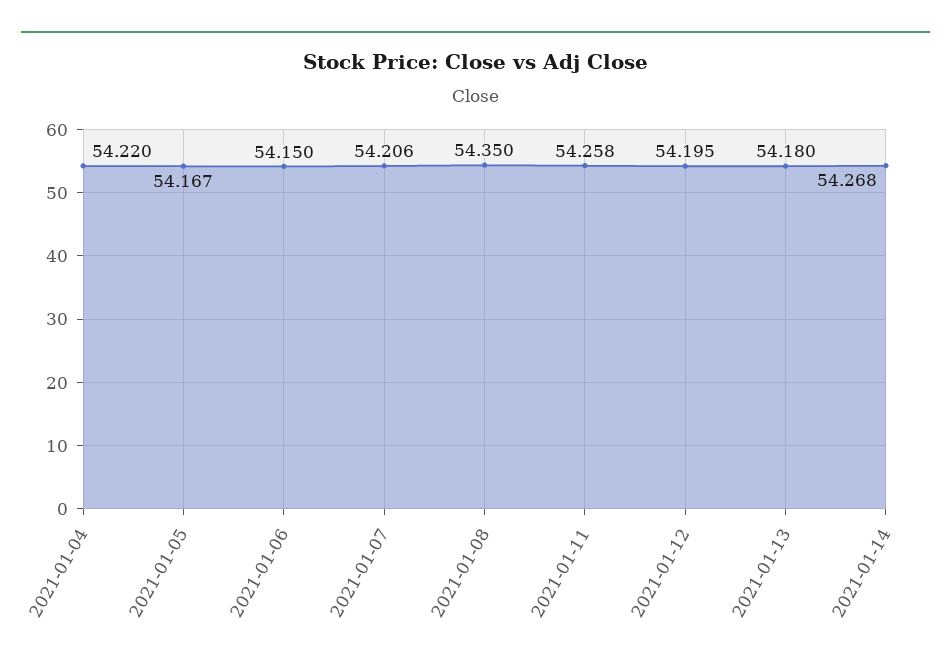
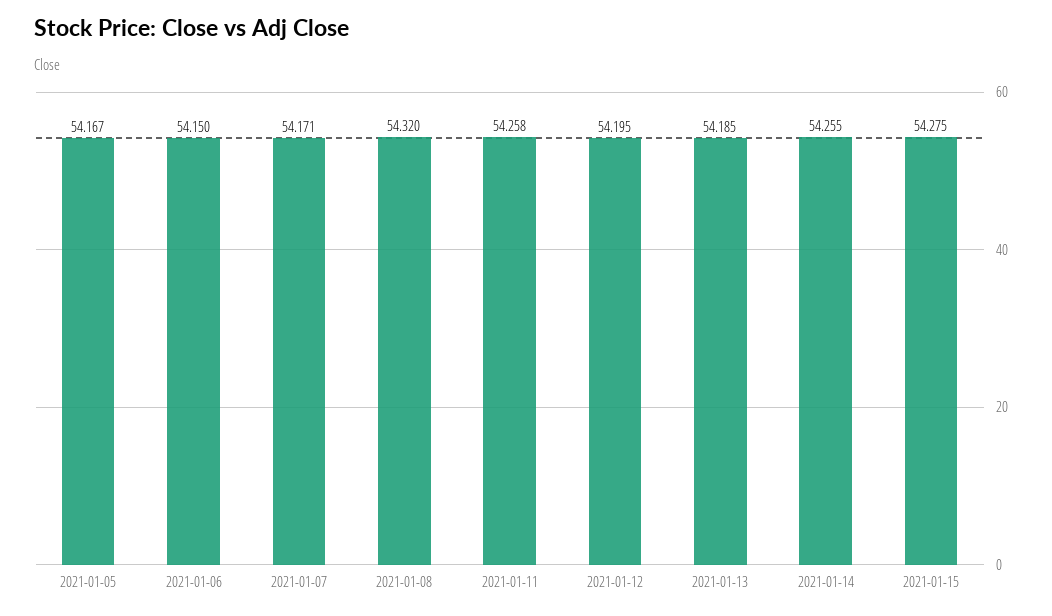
2021-01-04: 54.22 -> none
2021-01-07: 54.206 -> 54.171
2021-01-08: 54.35 -> 54.32
2021-01-13: 54.18 -> 54.185
2021-01-14: 54.268 -> 54.255
2021-01-15: none -> 54.275

